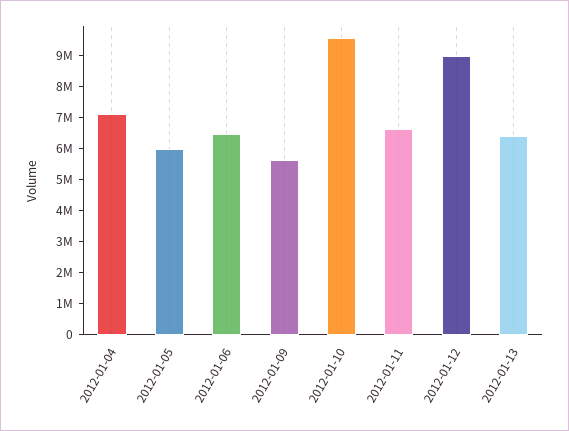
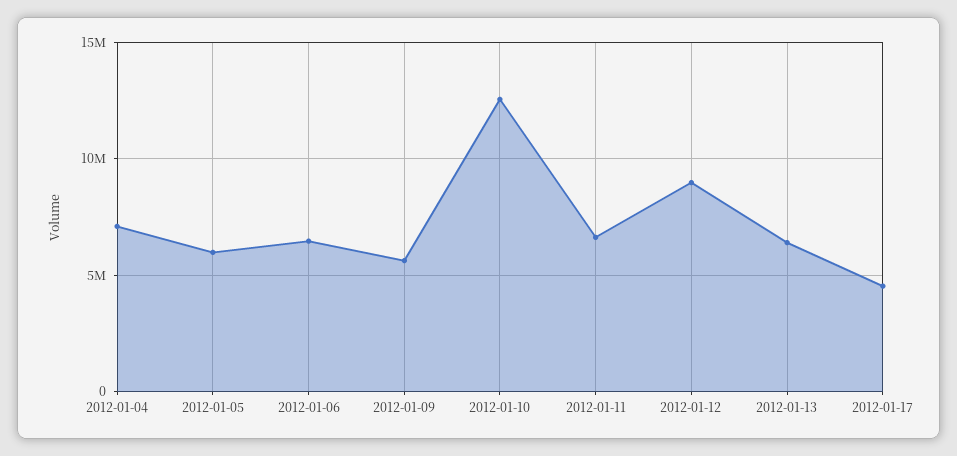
2012-01-10: 9500000 -> 12500000
2012-01-17: none -> 4500000

